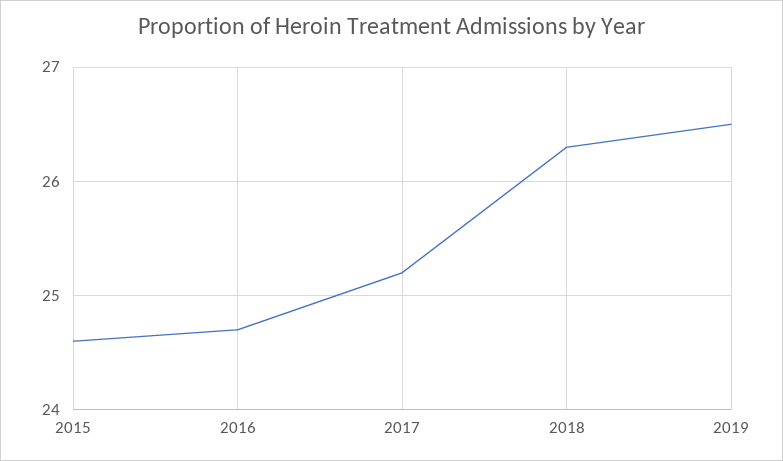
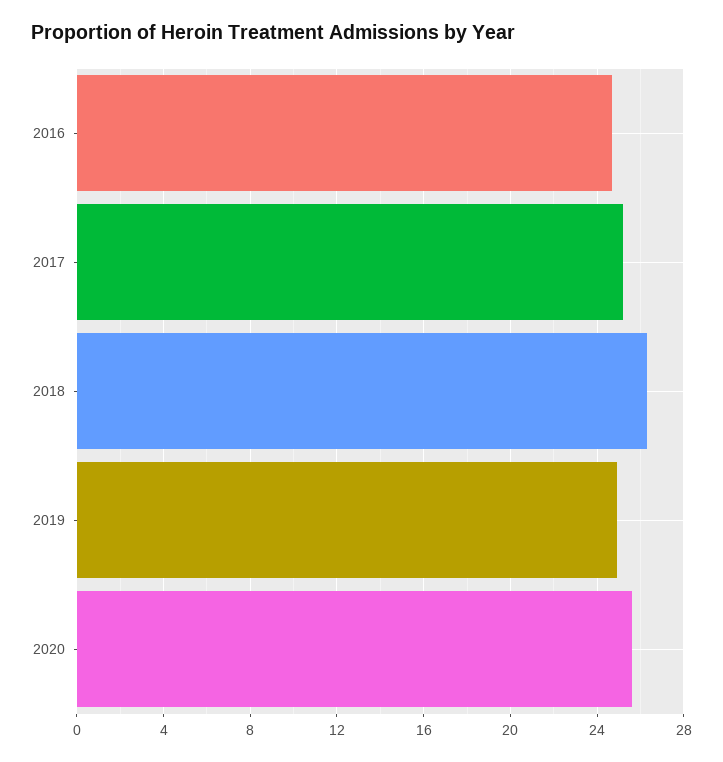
2015: 24.6 -> none
2019: 26.5 -> 25
2020: none -> 25.5

